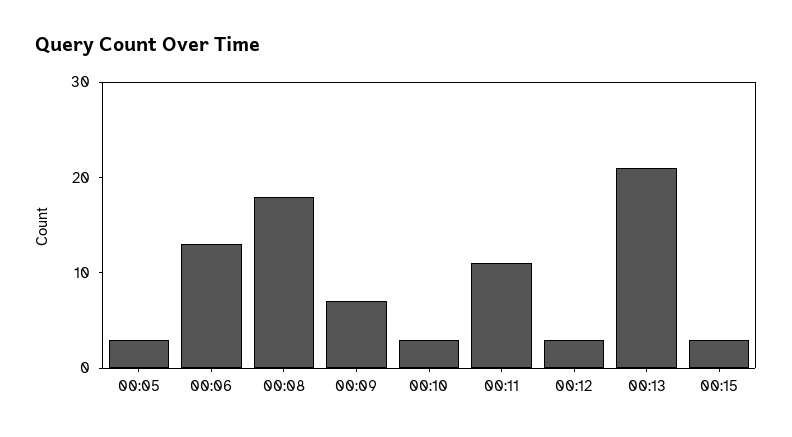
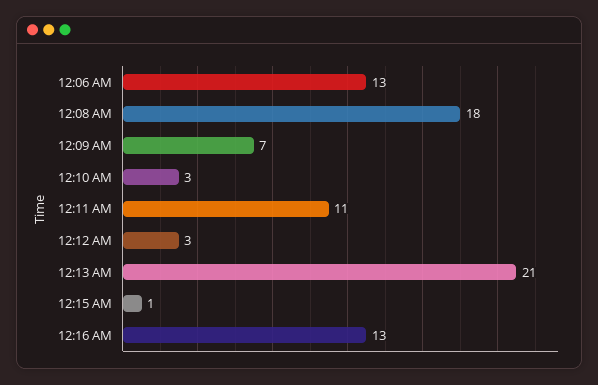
00:05: 3 -> none
00:15: 3 -> 1
12:16 AM: none -> 13

